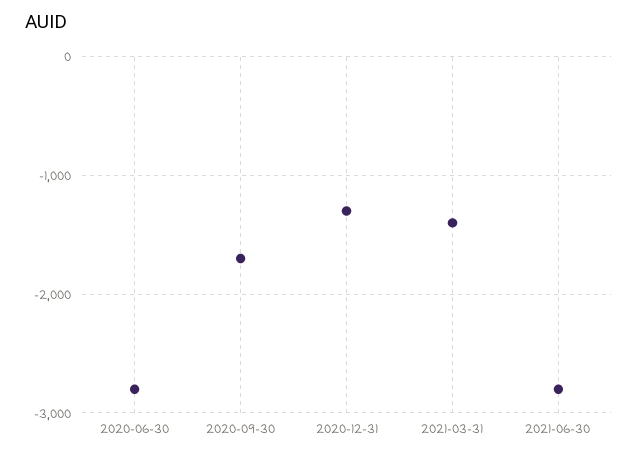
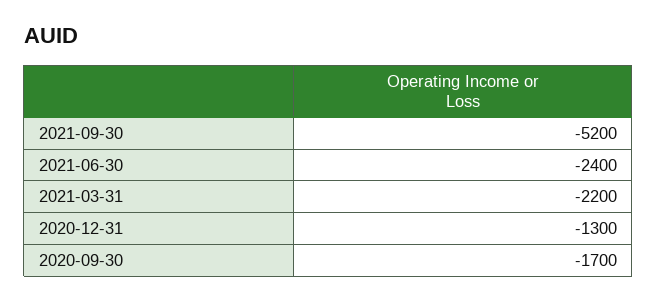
2020-06-30: -2800 -> none
2021-03-31: -1400 -> -2200
2021-06-30: -2800 -> -2400
2021-09-30: none -> -5200

